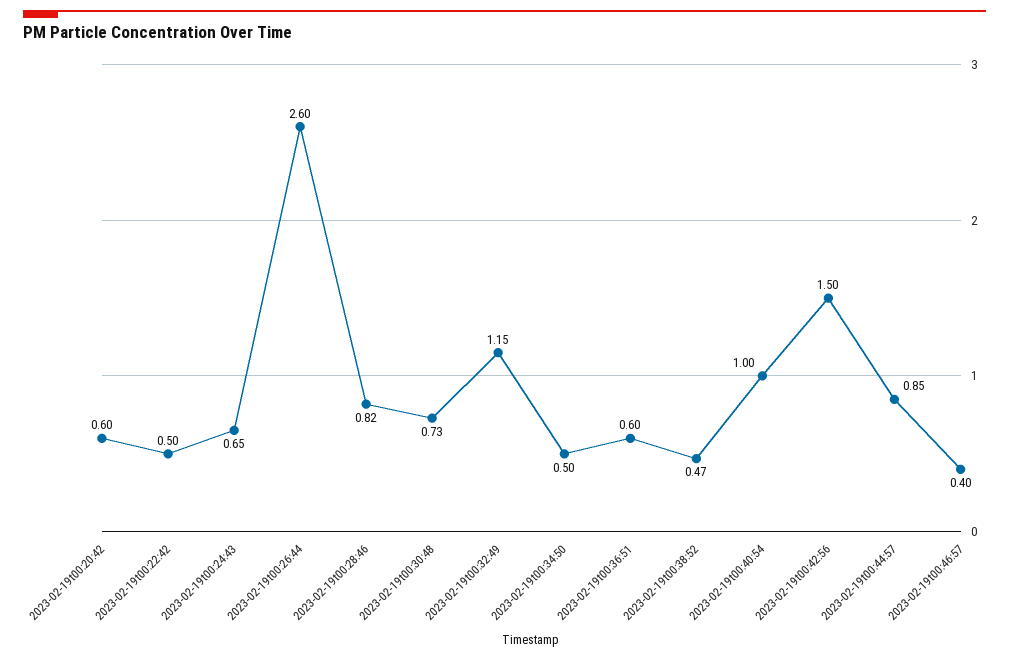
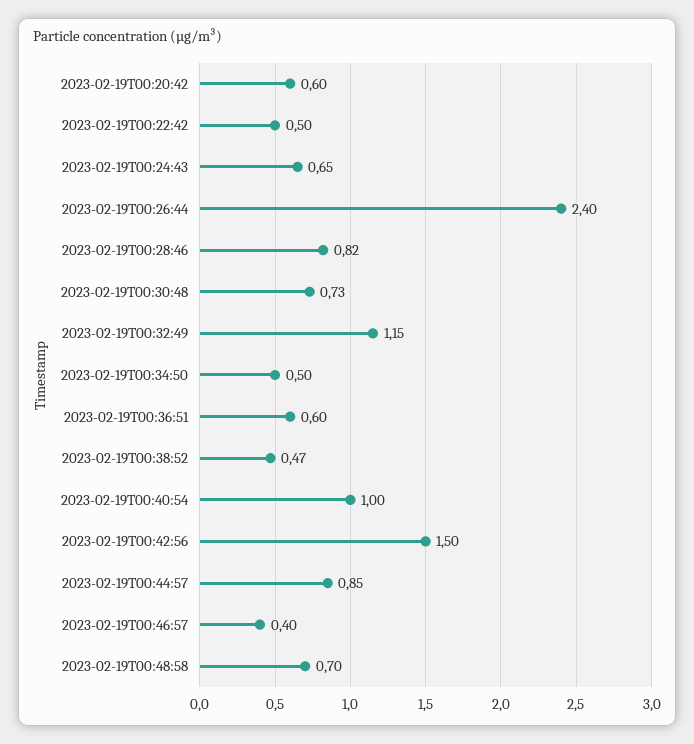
2023-02-19t00:26:44: 2.6 -> 2.4
2023-02-19T00:48:58: none -> 0.7

